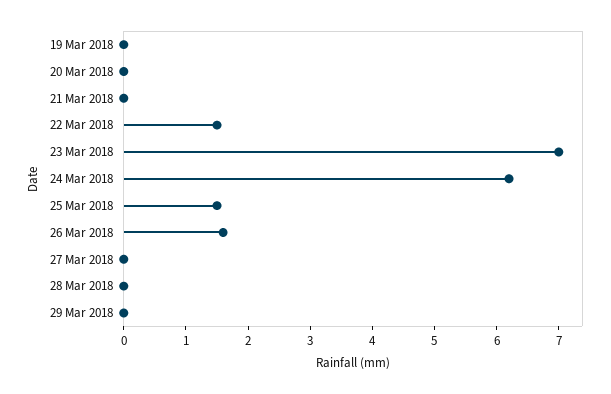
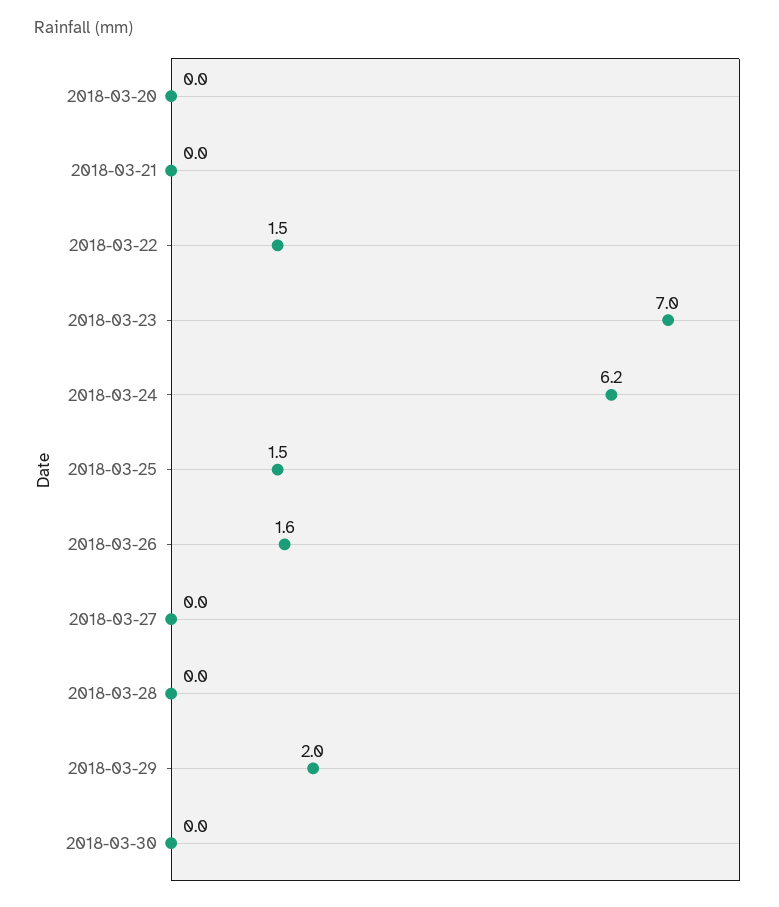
19 Mar 2018: 0 -> none
29 Mar 2018: 0 -> 2
2018-03-30: none -> 0

